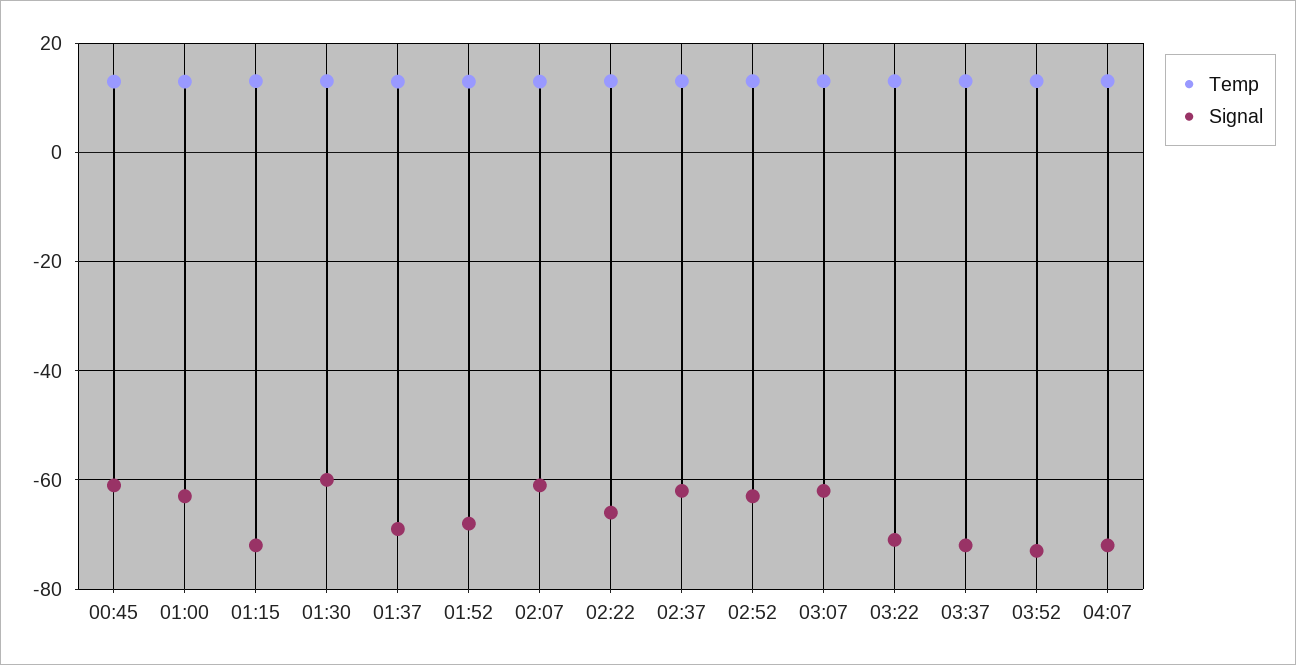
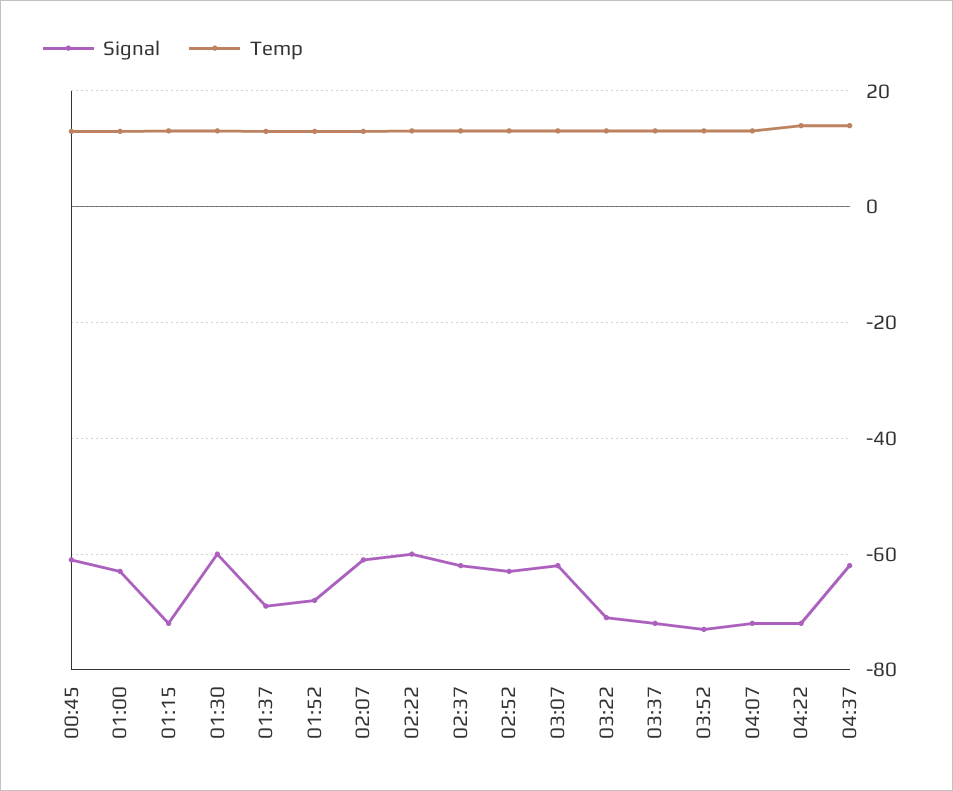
Signal, 02:22: -66 -> -60
Signal, 04:22: none -> -72
Temp, 04:22: none -> 14
Signal, 04:37: none -> -62
Temp, 04:37: none -> 14

